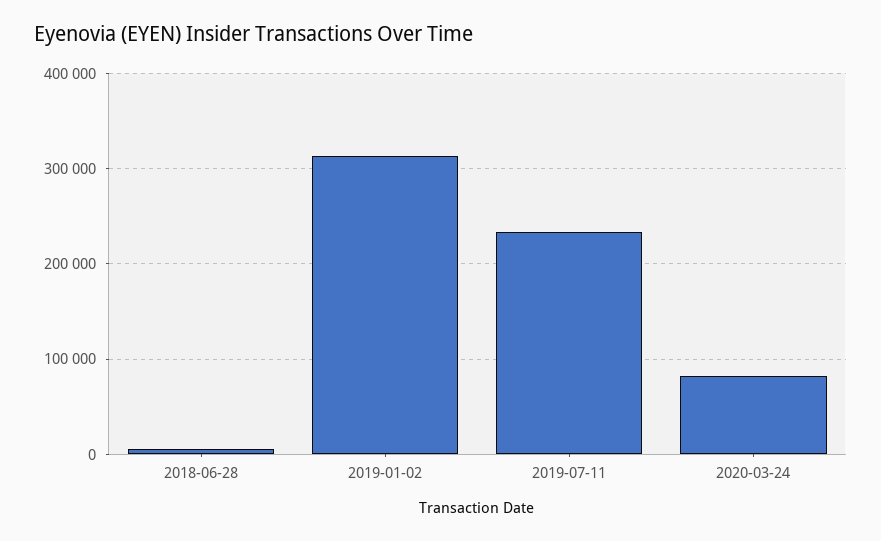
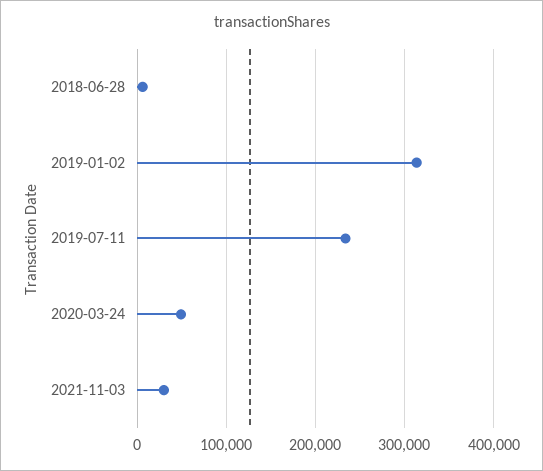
2020-03-24: 80000 -> 50000
2021-11-03: none -> 30000

